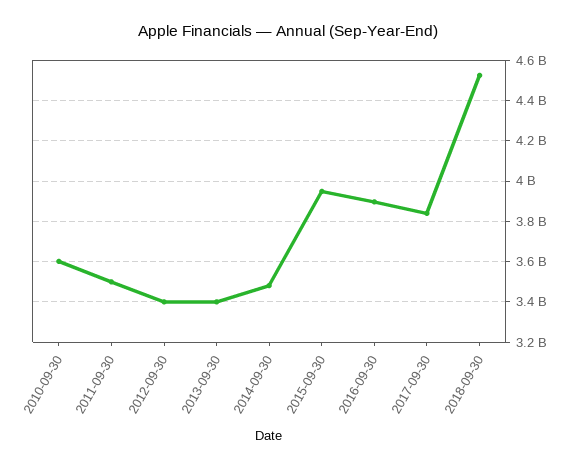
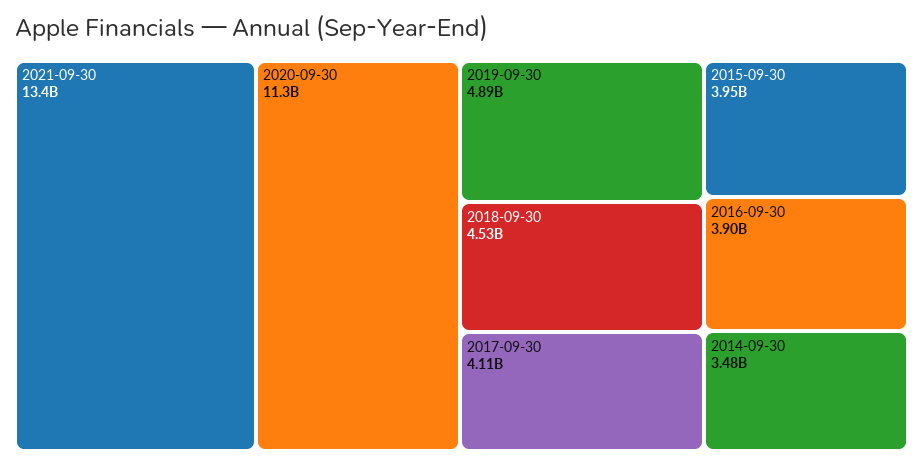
2010-09-30: 3600000000 -> none
2011-09-30: 3500000000 -> none
2012-09-30: 3400000000 -> none
2013-09-30: 3400000000 -> none
2017-09-30: 3850000000 -> 4110000000
2021-09-30: none -> 13400000000
2020-09-30: none -> 11300000000
2019-09-30: none -> 4890000000

